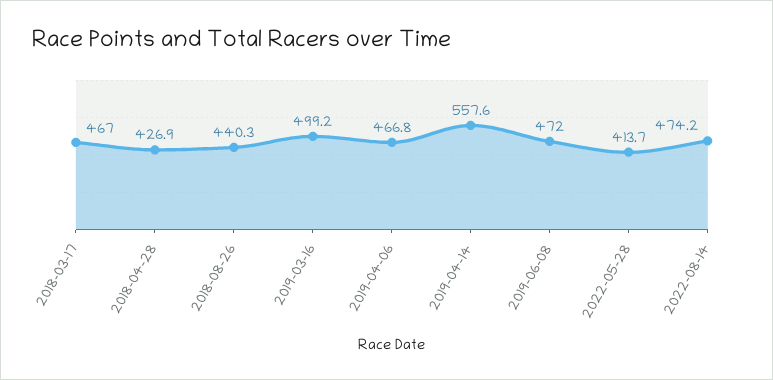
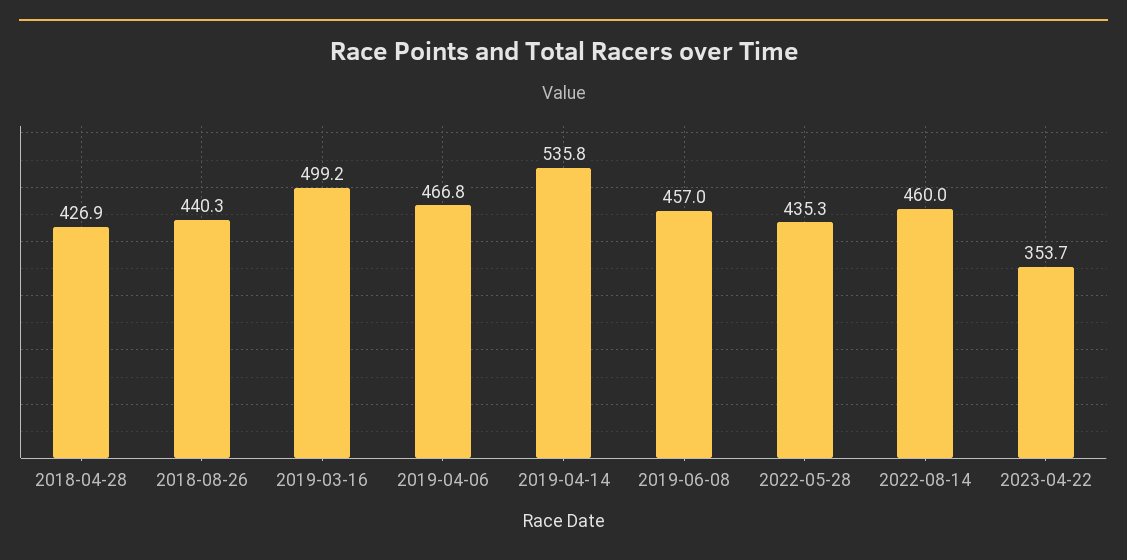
2018-03-17: 467 -> none
2019-04-14: 557.6 -> 535.8
2019-06-08: 472 -> 457
2022-05-28: 413.7 -> 435.3
2022-08-14: 474.2 -> 460
2023-04-22: none -> 353.7

